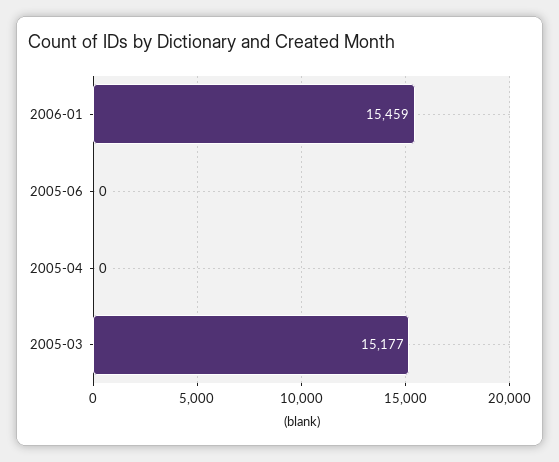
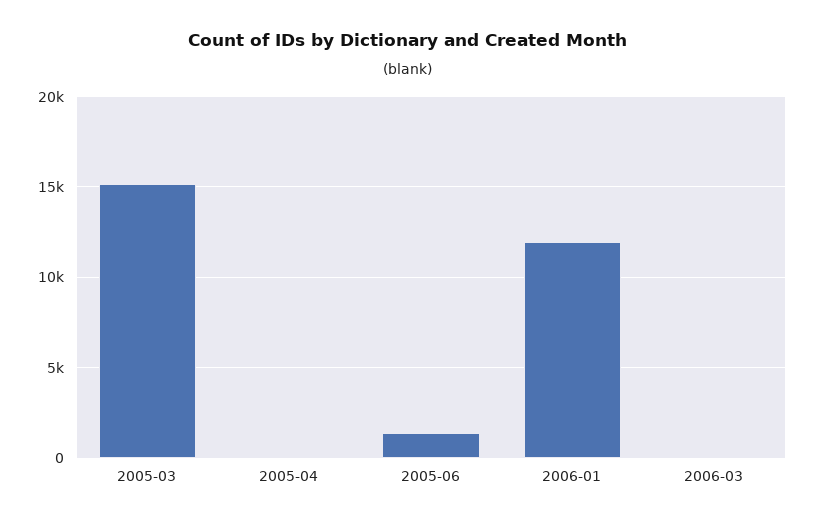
2006-01: 15459 -> 12000
2005-06: 0 -> 1500
2006-03: none -> 0

